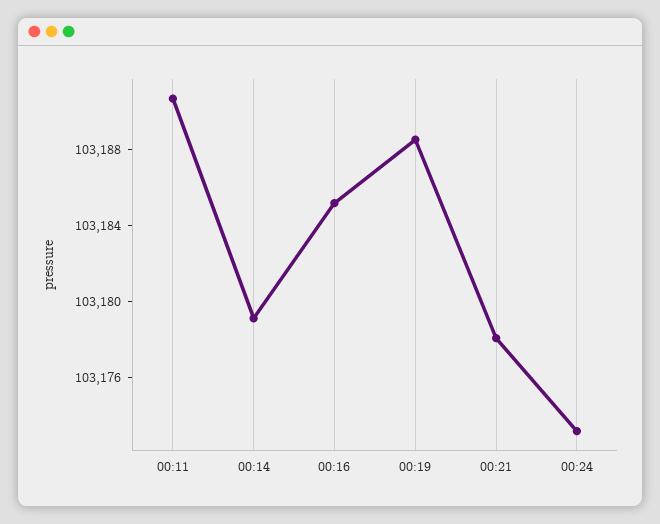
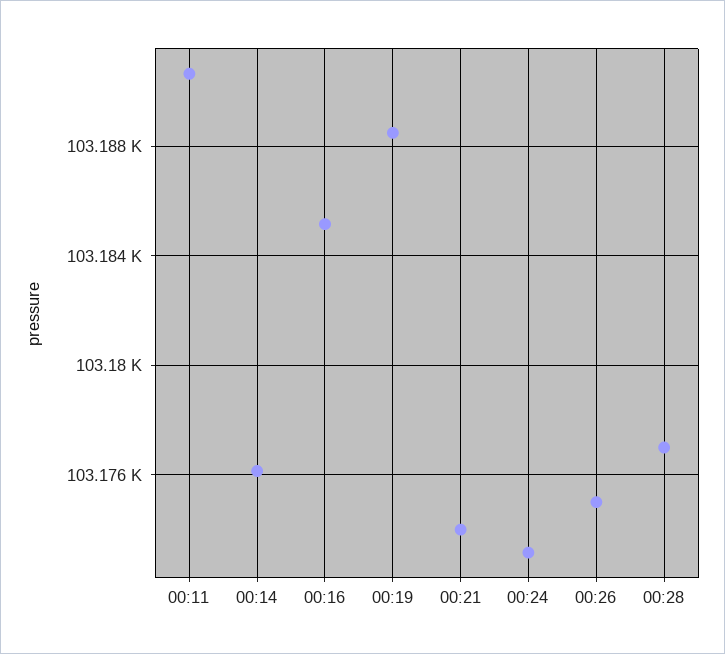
00:14: 103179 -> 103176
00:21: 103178 -> 103174
00:26: none -> 103175
00:28: none -> 103177

